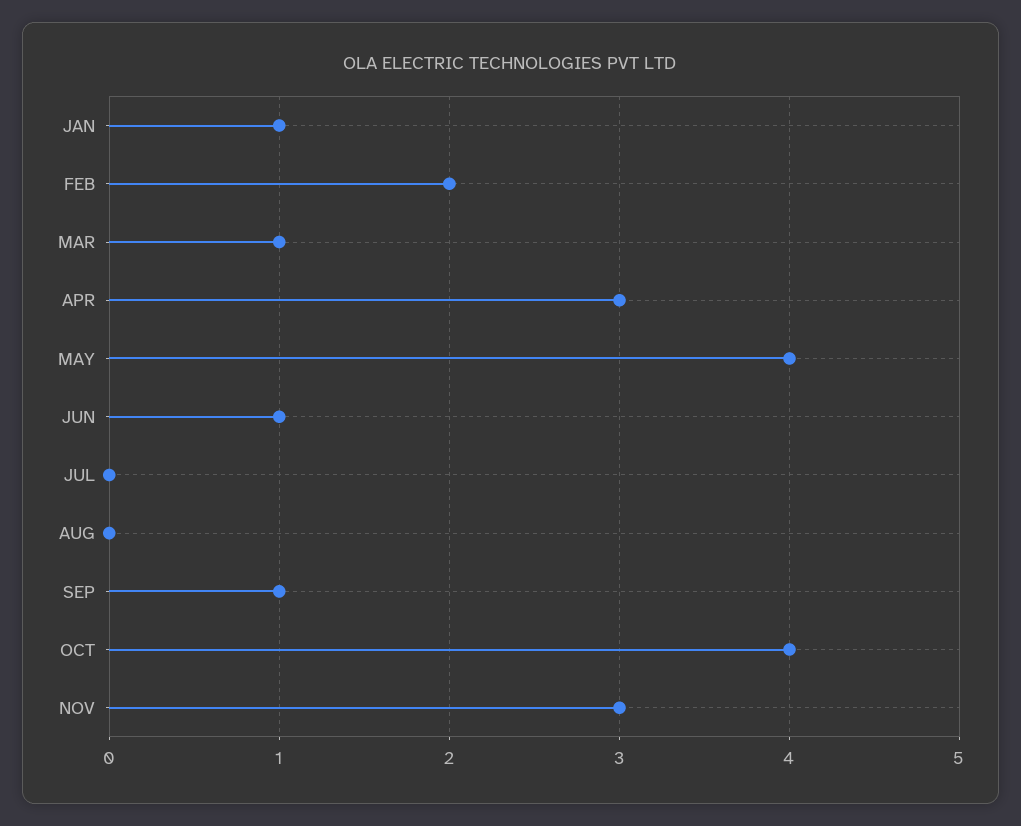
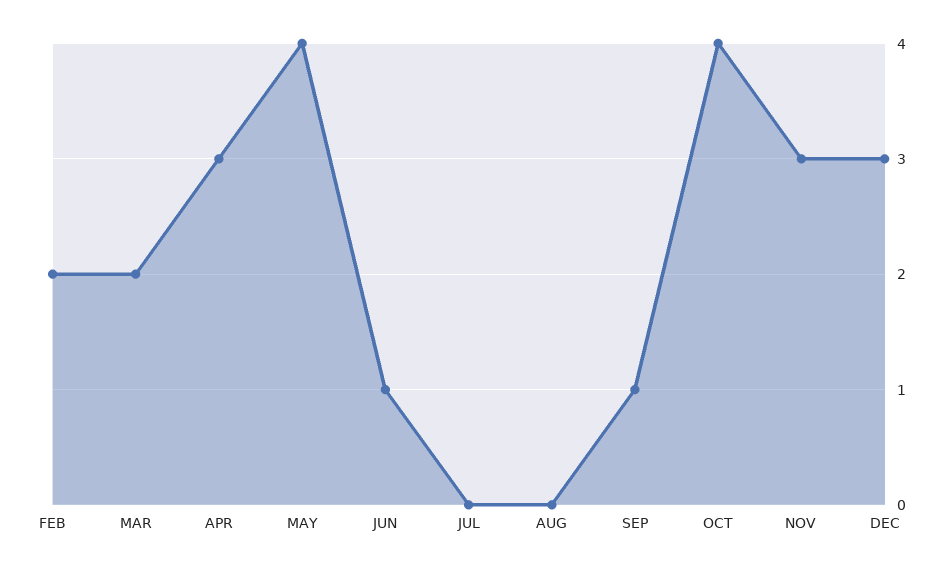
JAN: 1 -> none
MAR: 1 -> 2
DEC: none -> 3

